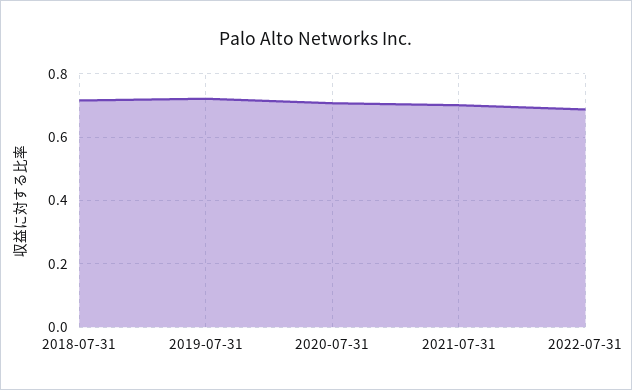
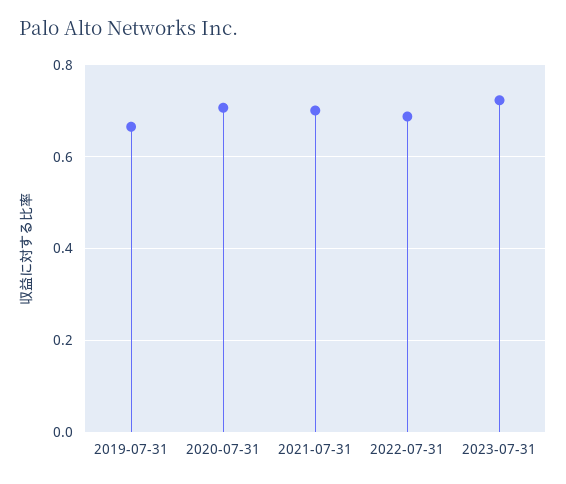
2018-07-31: 0.72 -> none
2019-07-31: 0.72 -> 0.66
2023-07-31: none -> 0.72

